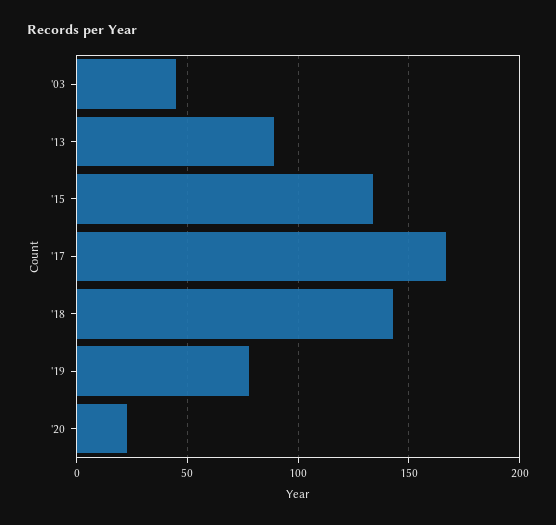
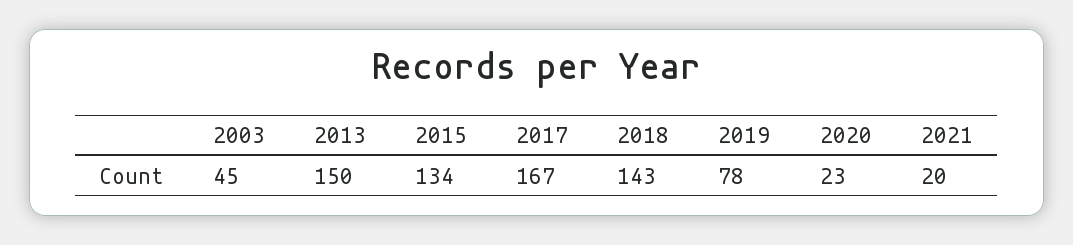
'13: 90 -> 150
2021: none -> 20

